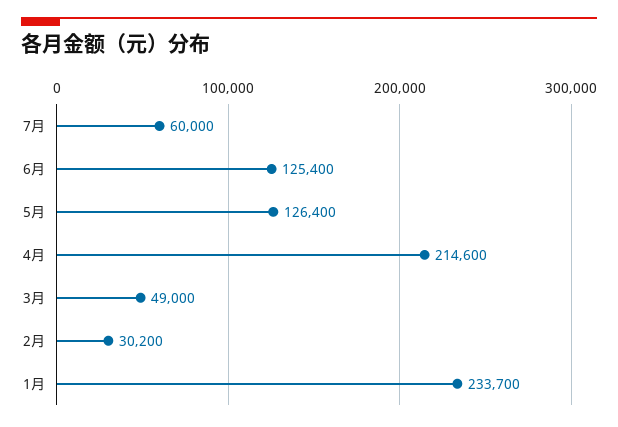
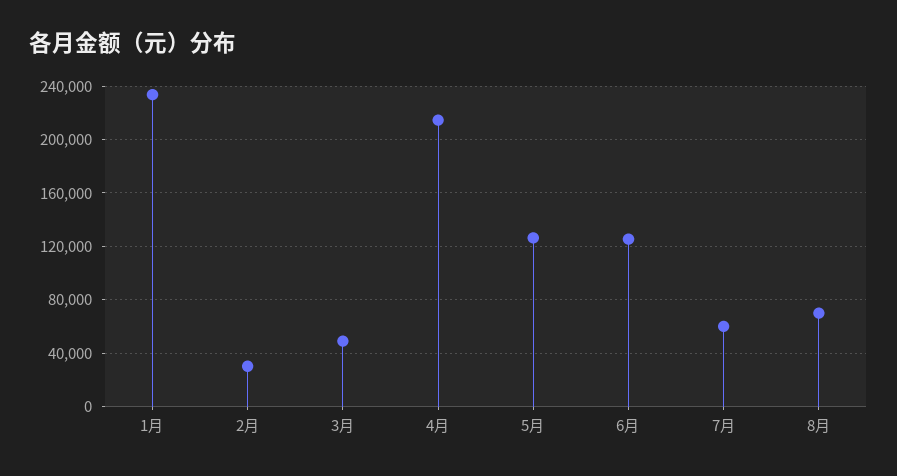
8月: none -> 70000

